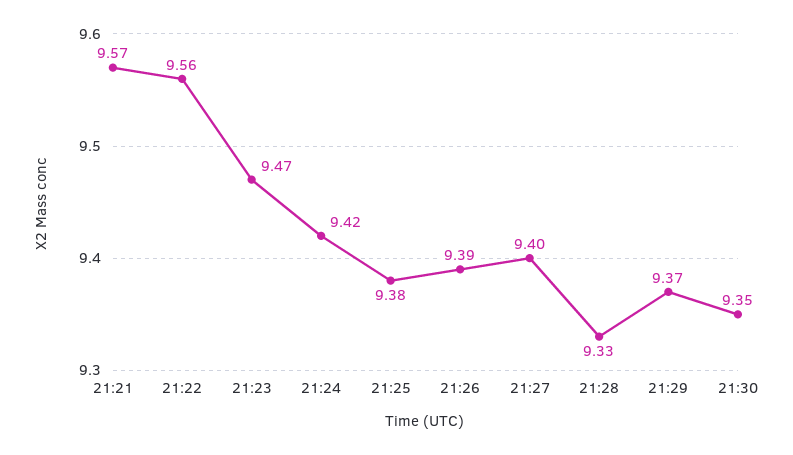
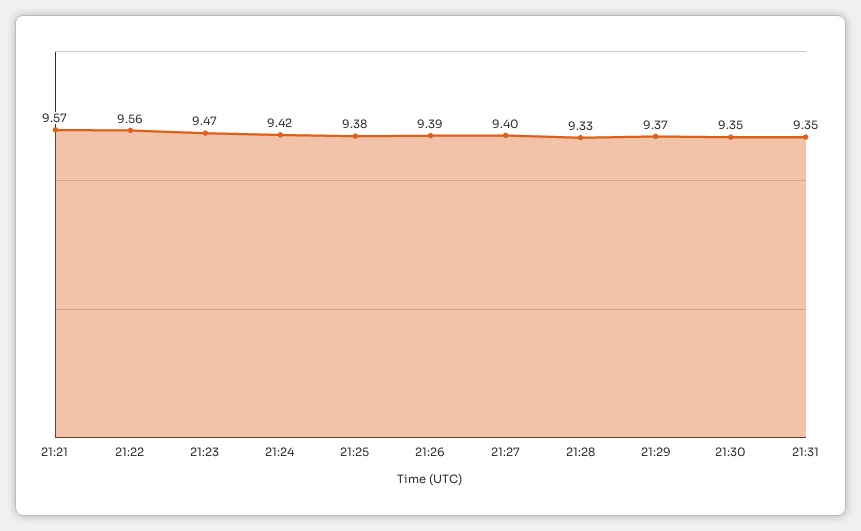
21:31: none -> 9.35

